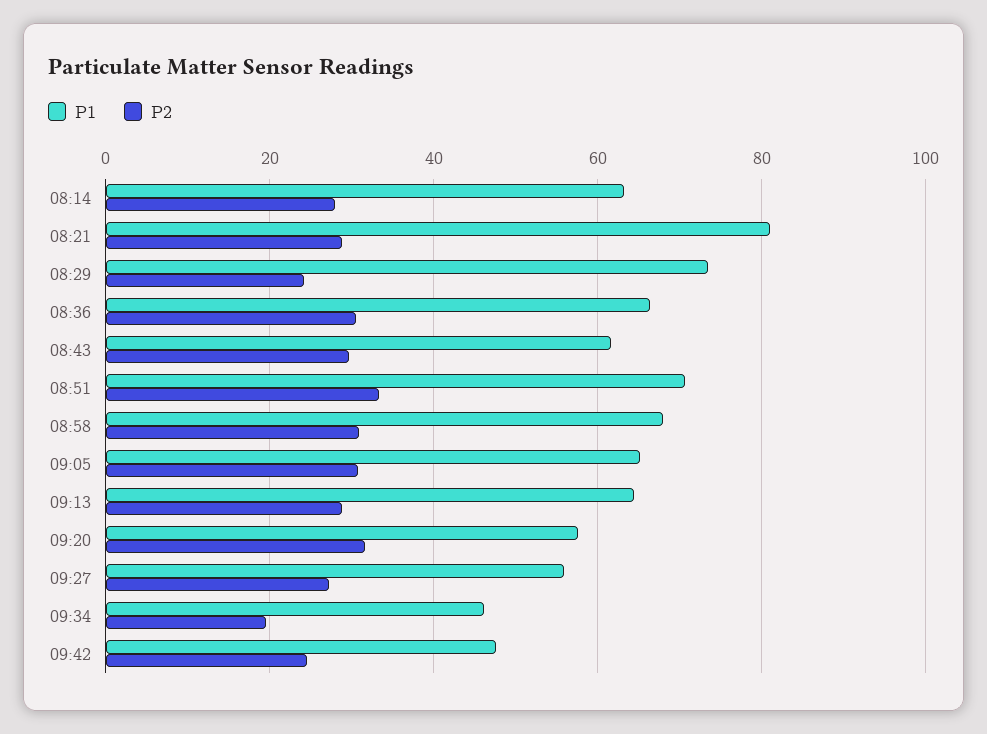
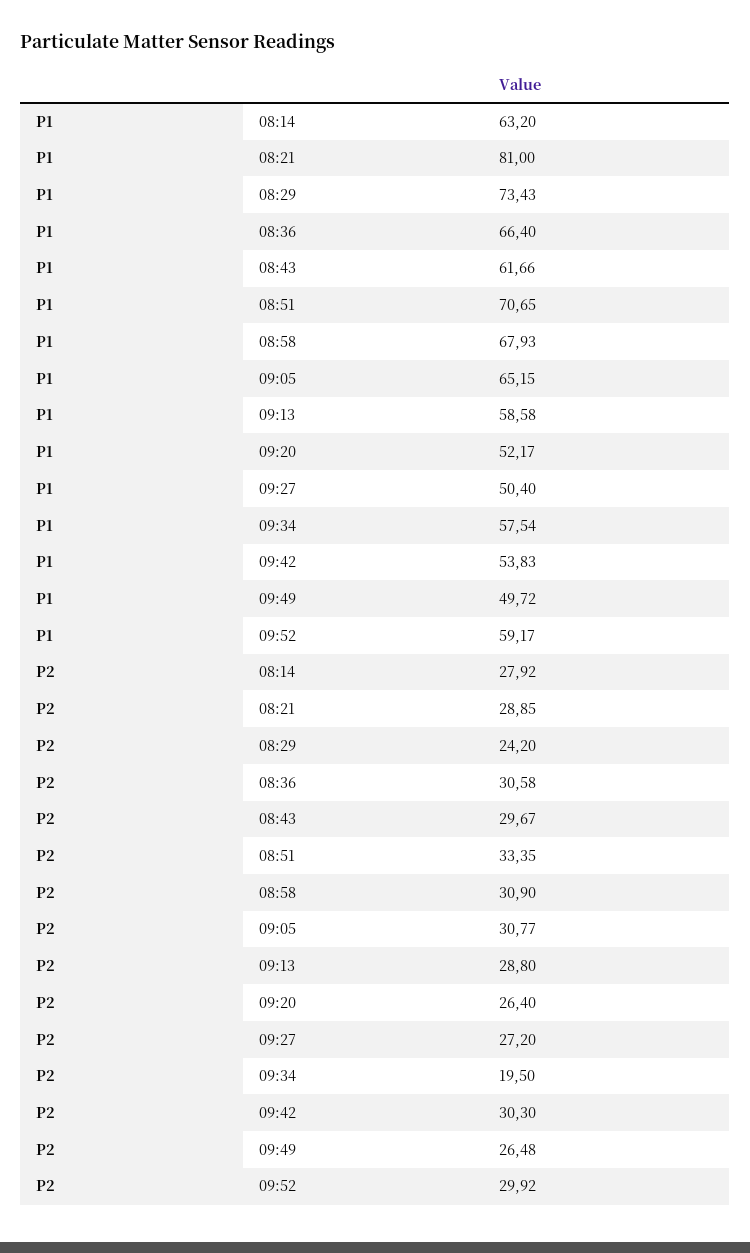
P1, 09:13: 64 -> 58.58
P1, 09:20: 58 -> 52.17
P2, 09:20: 32 -> 26.4
P1, 09:27: 56 -> 50.4
P1, 09:34: 46 -> 57.54
P1, 09:42: 48 -> 53.83
P2, 09:42: 24 -> 30.3
P1, 09:49: none -> 49.72
P1, 09:52: none -> 59.17
P2, 09:49: none -> 26.48
P2, 09:52: none -> 29.92

